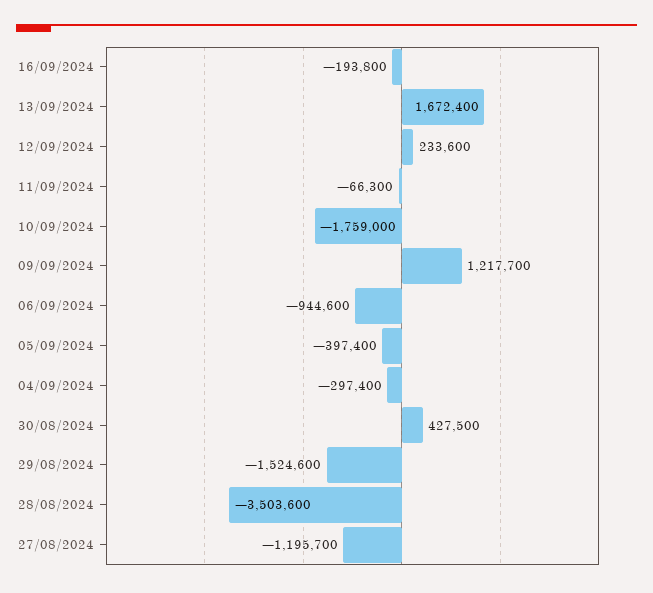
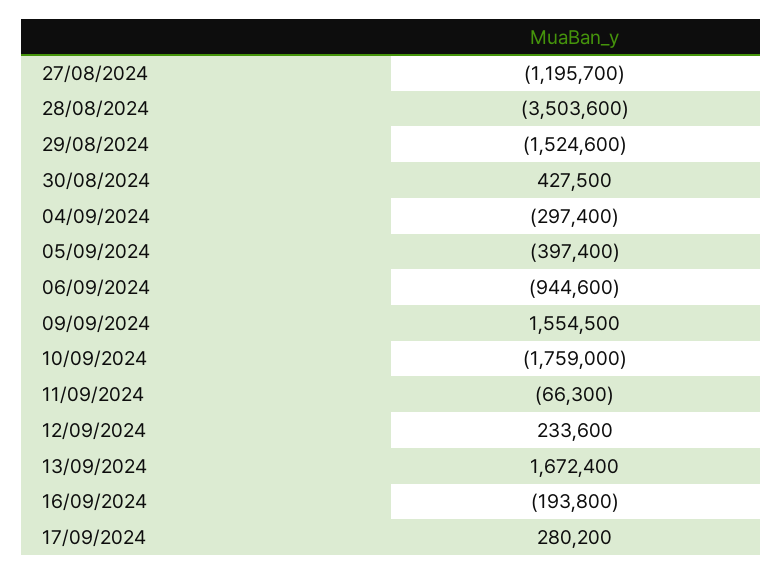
09/09/2024: 1217700 -> 1554500
17/09/2024: none -> 280200

